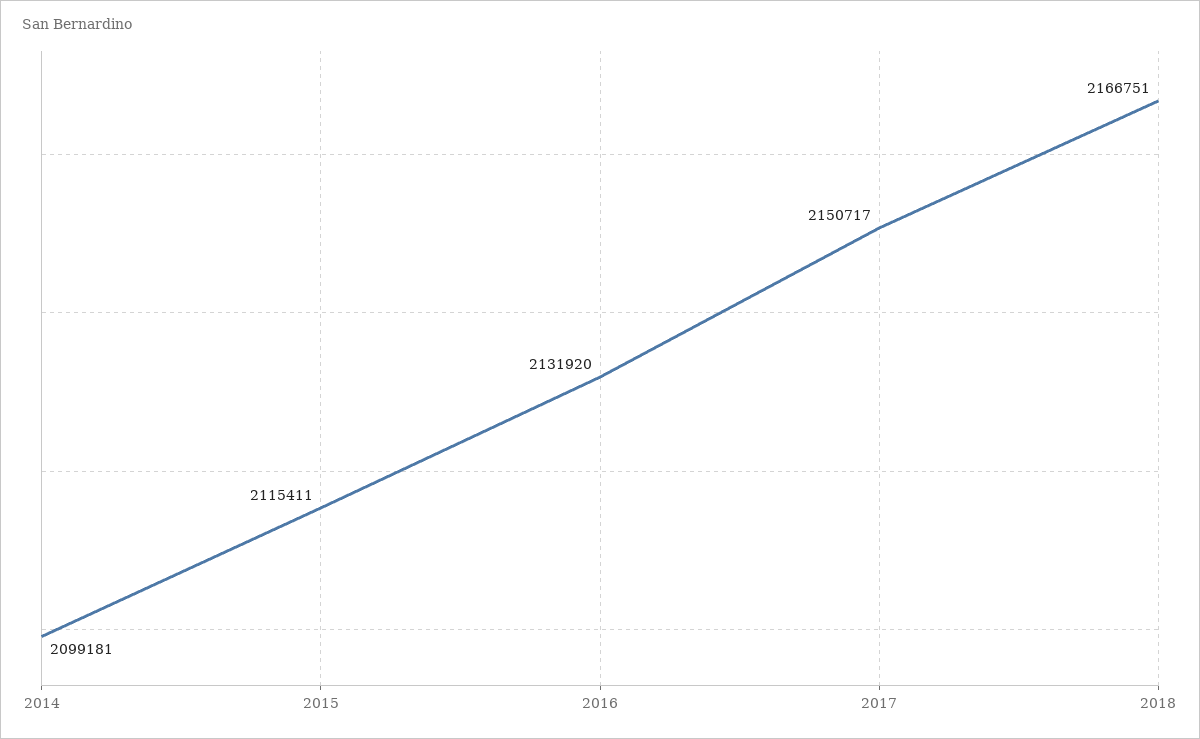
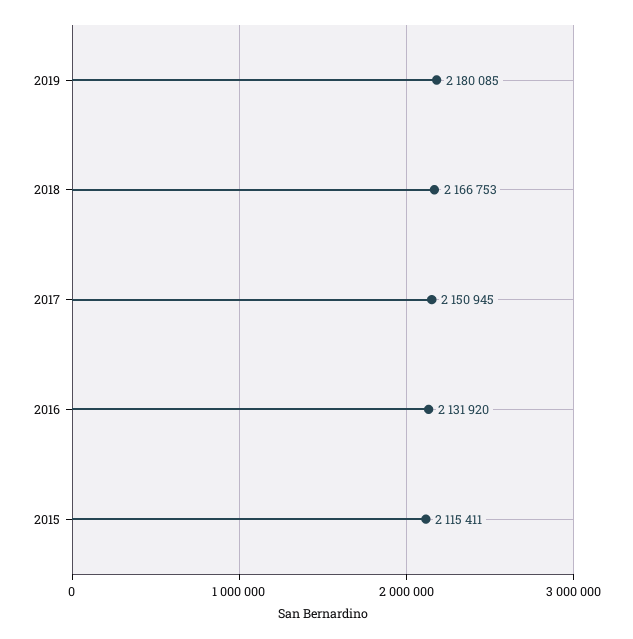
2014: 2099181 -> none
2017: 2150717 -> 2150945
2018: 2166751 -> 2166753
2019: none -> 2180085

